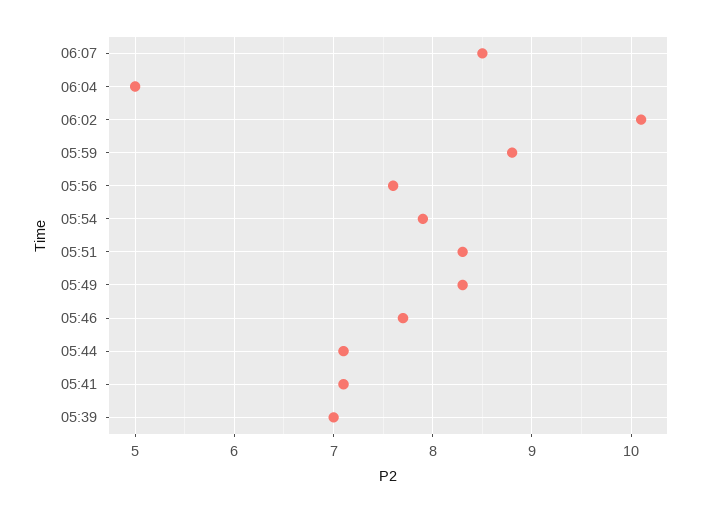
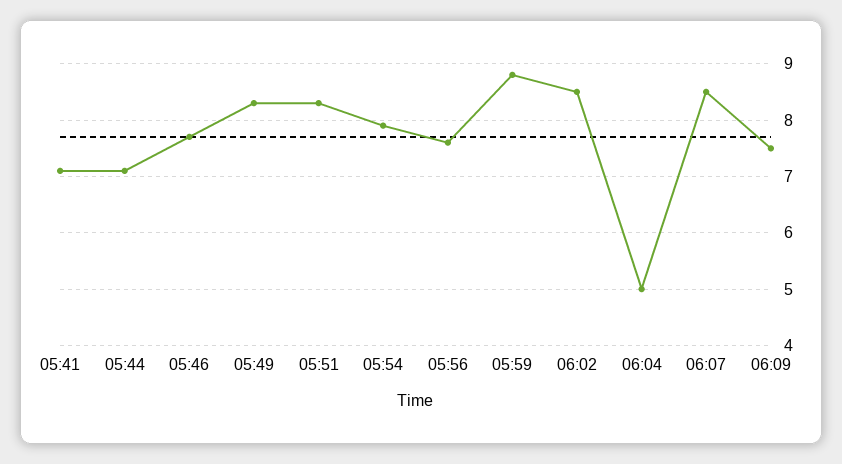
06:02: 10.1 -> 8.5
05:39: 7 -> none
06:09: none -> 7.5

